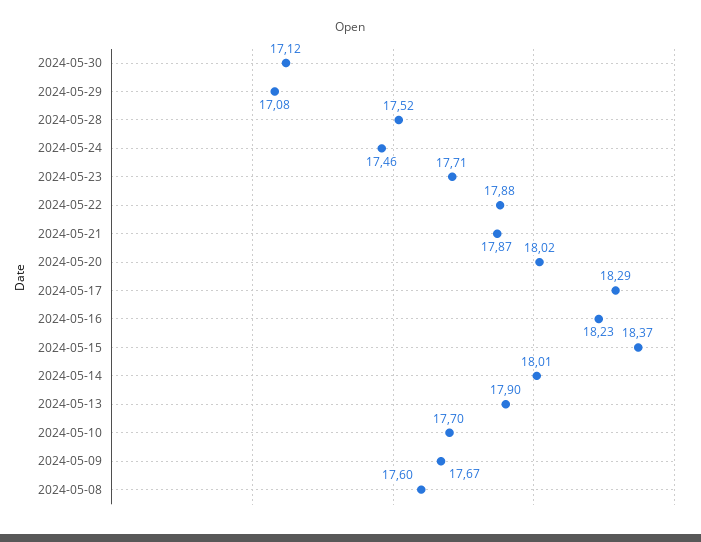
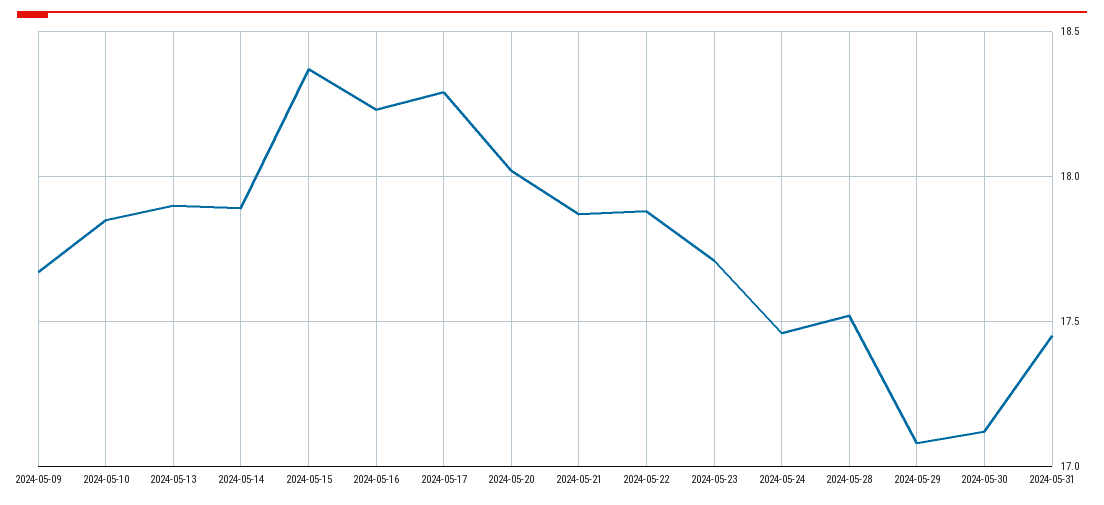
2024-05-14: 18.01 -> 17.9
2024-05-10: 17.7 -> 17.85
2024-05-08: 17.6 -> none
2024-05-31: none -> 17.45

